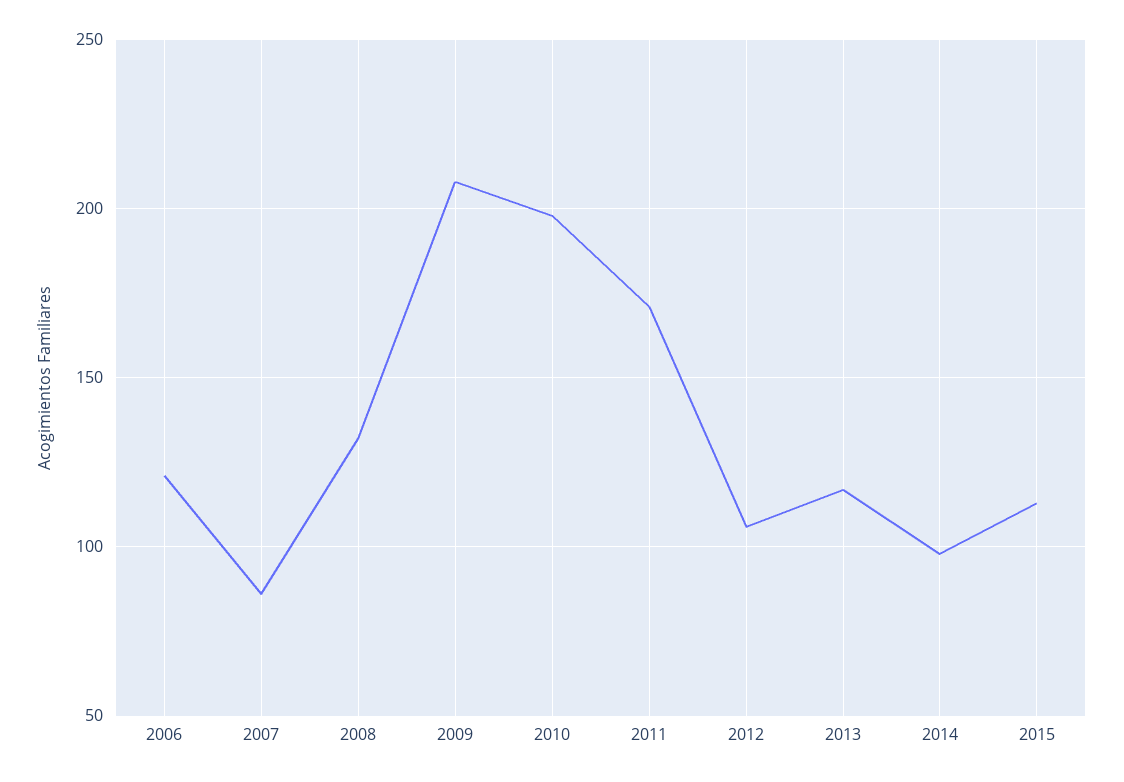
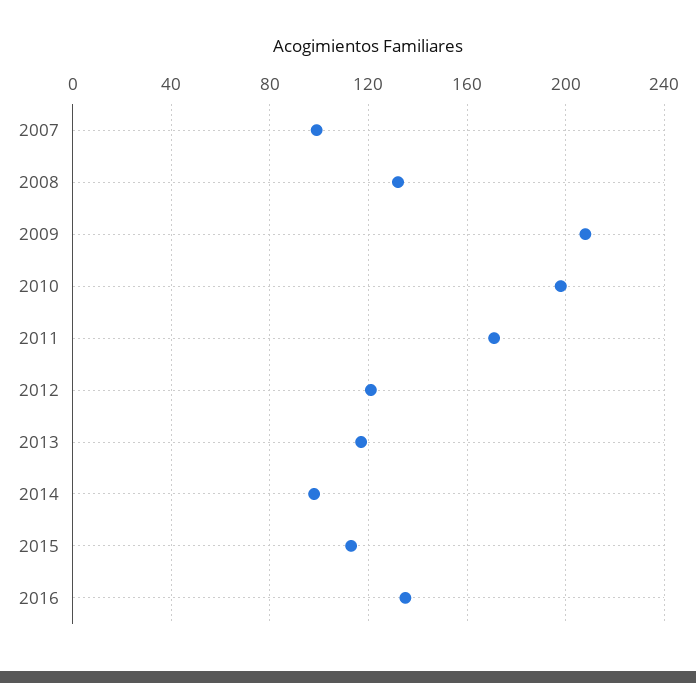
2006: 120 -> none
2007: 85 -> 100
2012: 105 -> 120
2016: none -> 135

